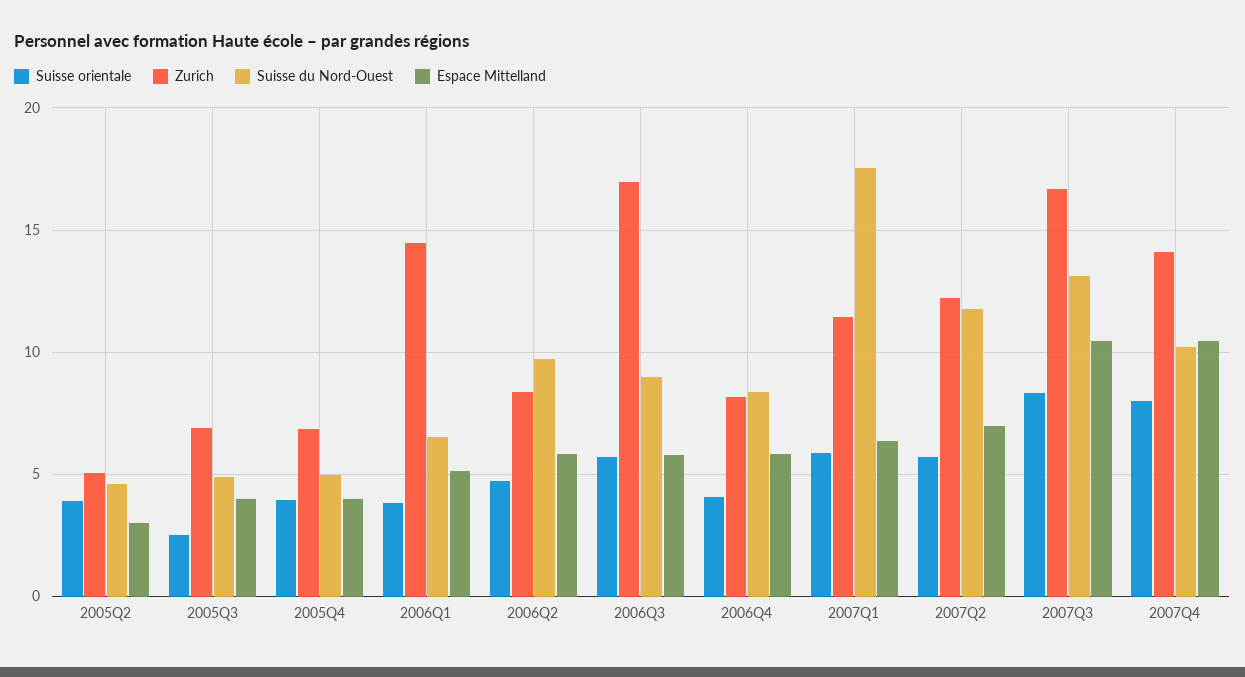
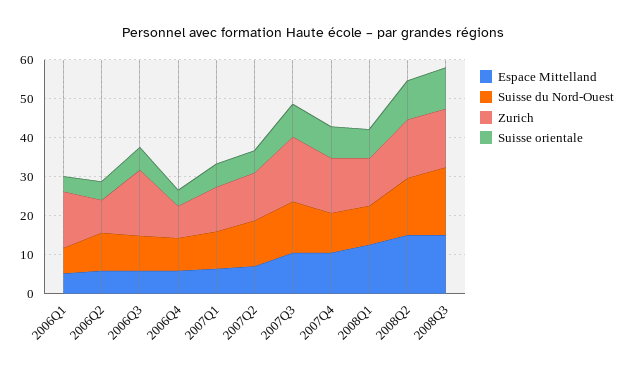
Suisse orientale, 2005Q2: 4 -> none
Zurich, 2005Q2: 5 -> none
Suisse du Nord-Ouest, 2005Q2: 4.5 -> none
Espace Mittelland, 2005Q2: 3 -> none
Suisse orientale, 2005Q3: 2.5 -> none
Zurich, 2005Q3: 7 -> none
Suisse du Nord-Ouest, 2005Q3: 5 -> none
Espace Mittelland, 2005Q3: 4 -> none
Suisse orientale, 2005Q4: 4 -> none
Zurich, 2005Q4: 7 -> none
Suisse du Nord-Ouest, 2005Q4: 5 -> none
Espace Mittelland, 2005Q4: 4 -> none
Suisse du Nord-Ouest, 2007Q1: 17.5 -> 10
Espace Mittelland, 2008Q1: none -> 12.5
Suisse du Nord-Ouest, 2008Q1: none -> 10
Zurich, 2008Q1: none -> 12.5
Suisse orientale, 2008Q1: none -> 7.5
Espace Mittelland, 2008Q2: none -> 15
Suisse du Nord-Ouest, 2008Q2: none -> 15
Zurich, 2008Q2: none -> 15
Suisse orientale, 2008Q2: none -> 10
Espace Mittelland, 2008Q3: none -> 15
Suisse du Nord-Ouest, 2008Q3: none -> 17.5
Zurich, 2008Q3: none -> 15
Suisse orientale, 2008Q3: none -> 10

